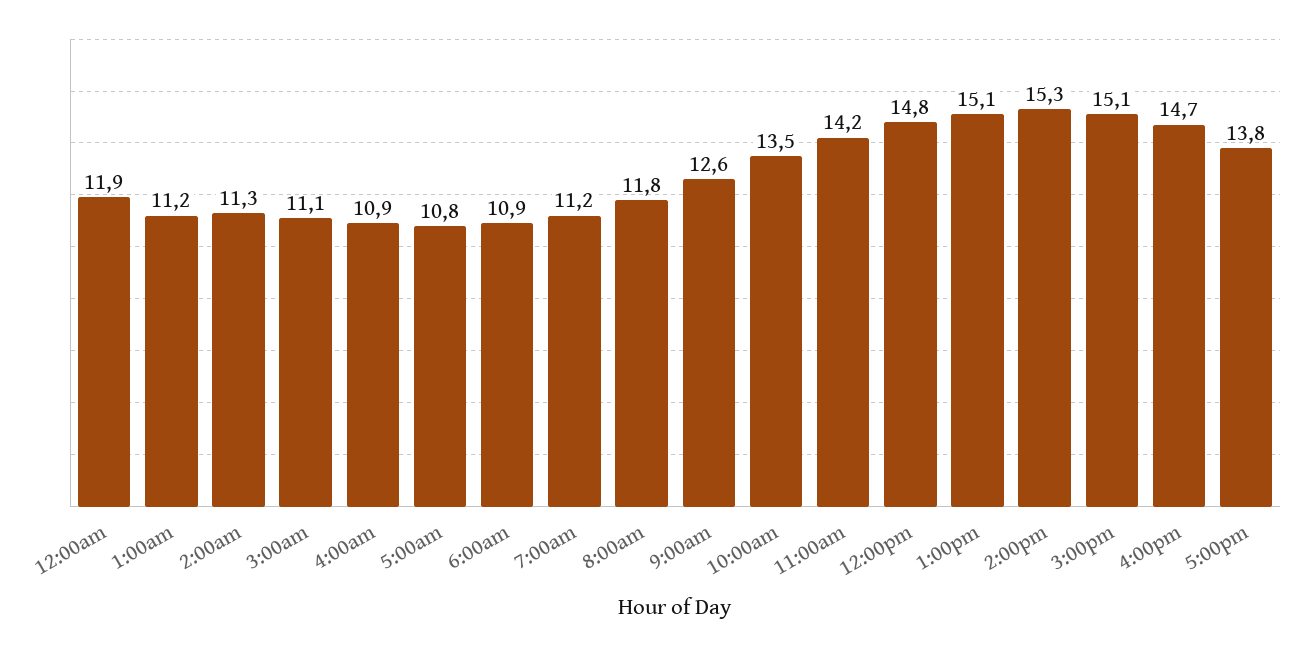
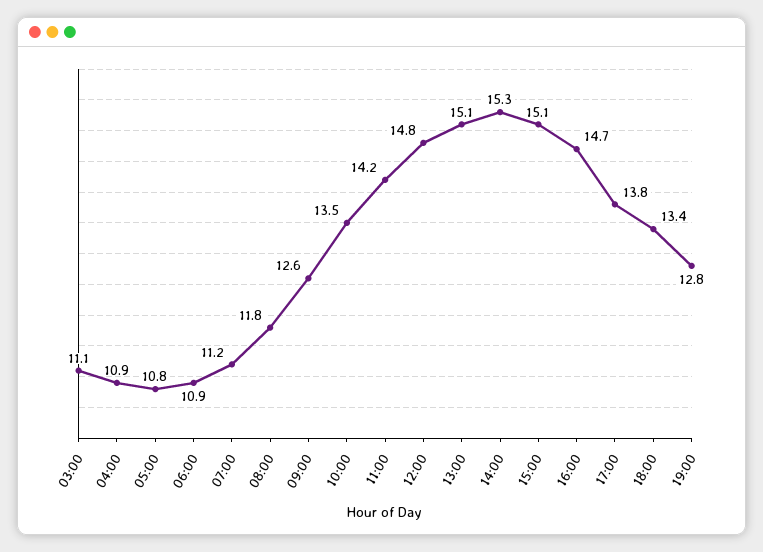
12:00am: 11.9 -> none
1:00am: 11.2 -> none
2:00am: 11.3 -> none
18:00: none -> 13.4
19:00: none -> 12.8

